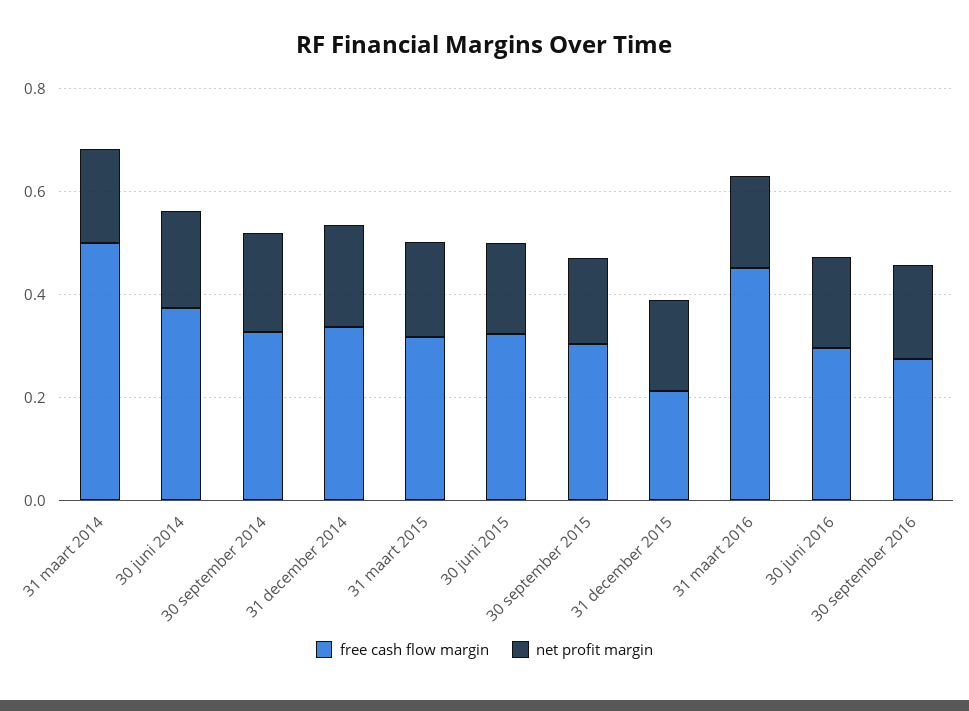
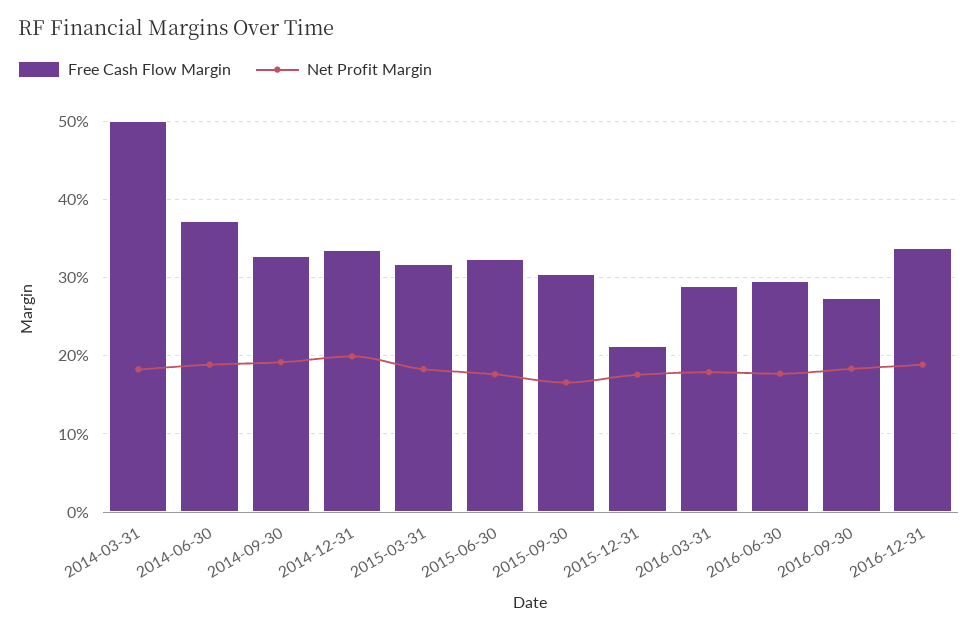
free cash flow margin, 31 maart 2016: 0.45 -> 0.29
free cash flow margin, 2016-12-31: none -> 0.34
net profit margin, 2016-12-31: none -> 0.19

